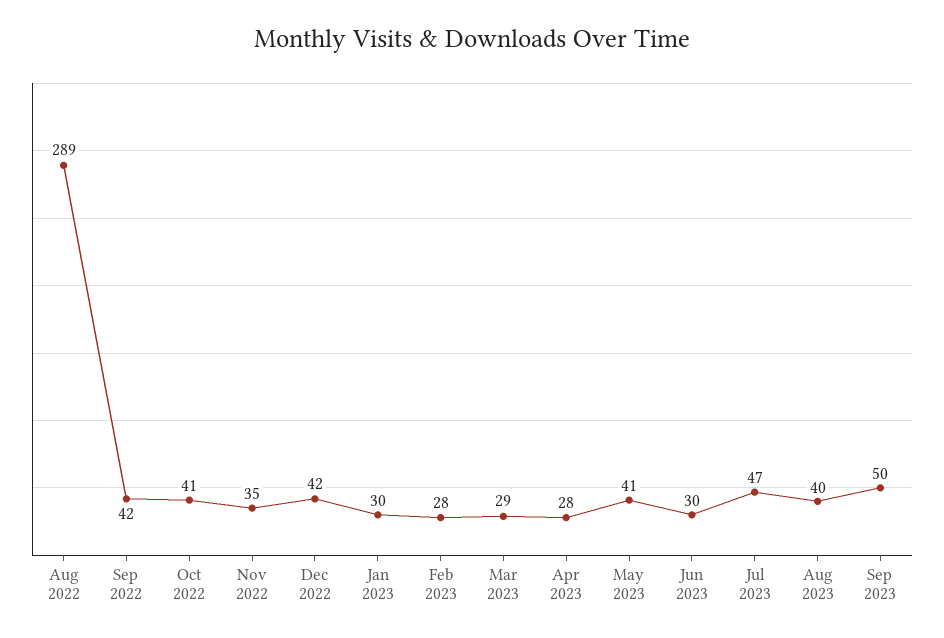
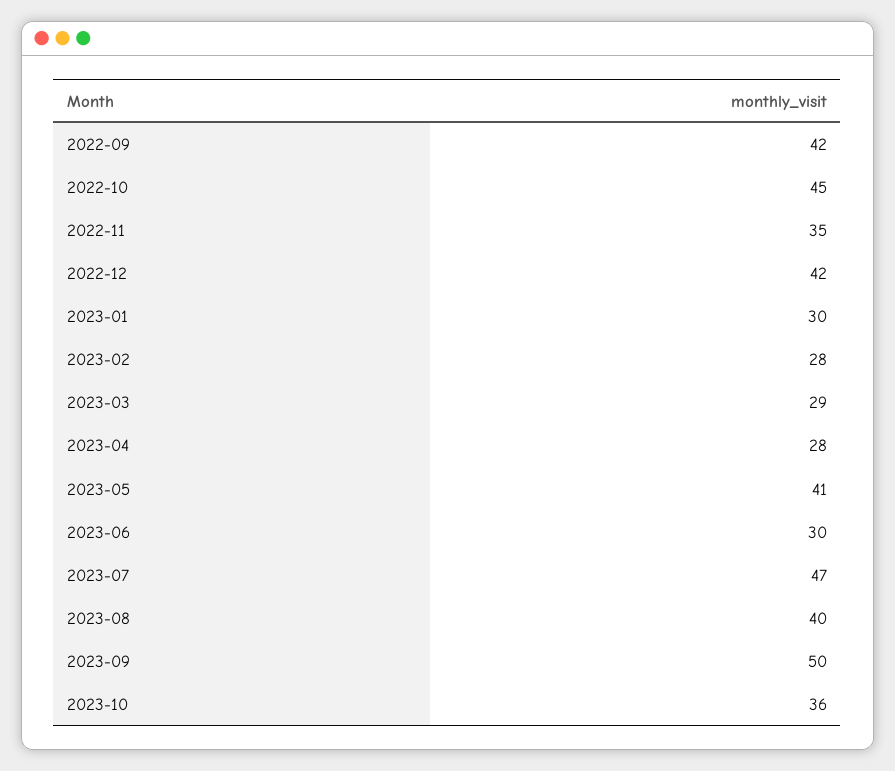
Aug 2022: 289 -> none
Oct 2022: 41 -> 45
2023-10: none -> 36

